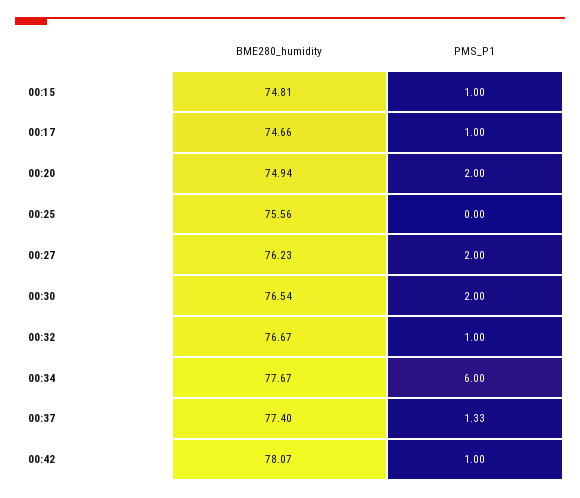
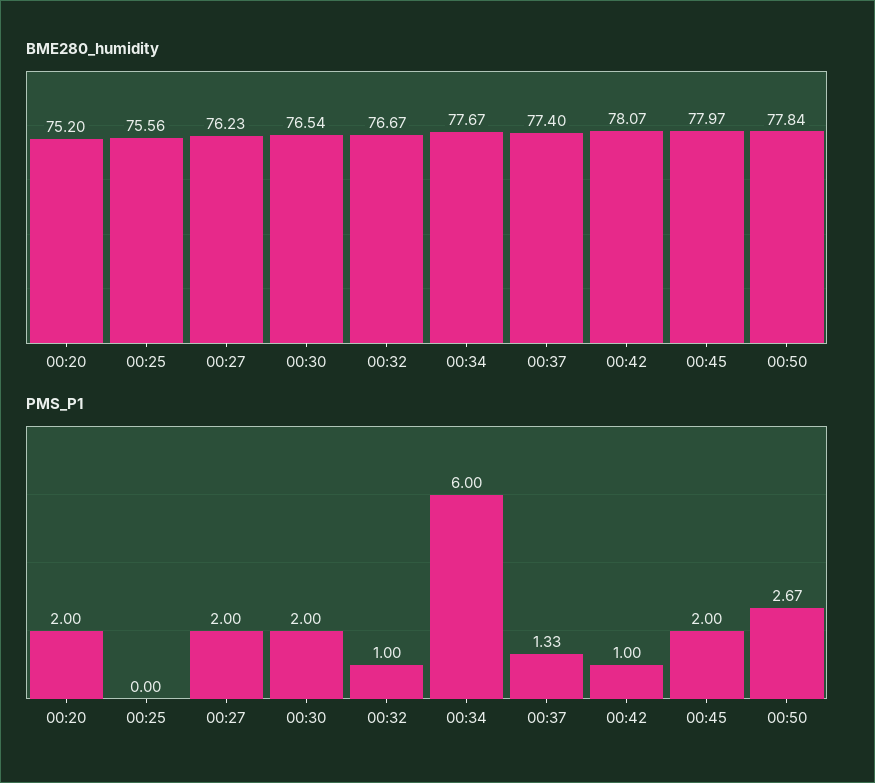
BME280_humidity, 00:15: 74.81 -> none
PMS_P1, 00:15: 1 -> none
BME280_humidity, 00:17: 74.66 -> none
PMS_P1, 00:17: 1 -> none
BME280_humidity, 00:20: 74.94 -> 75.2
BME280_humidity, 00:45: none -> 77.97
BME280_humidity, 00:50: none -> 77.84
PMS_P1, 00:45: none -> 2
PMS_P1, 00:50: none -> 2.67

